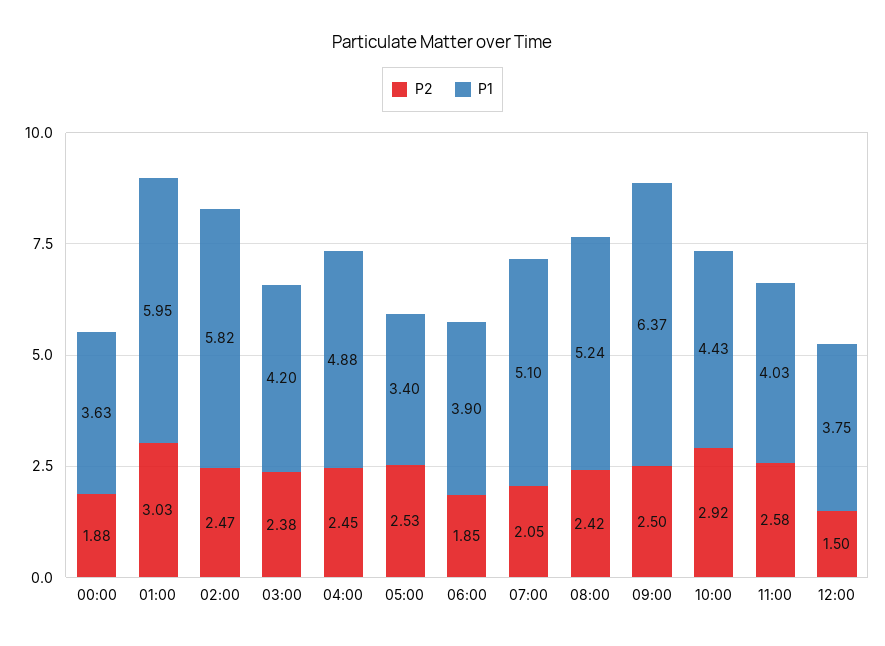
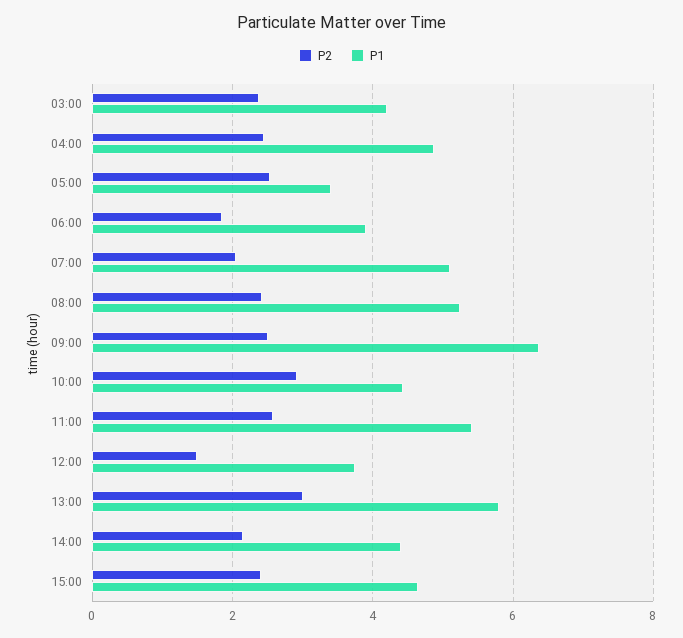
P2, 00:00: 1.88 -> none
P1, 00:00: 3.63 -> none
P2, 01:00: 3.03 -> none
P1, 01:00: 5.95 -> none
P2, 02:00: 2.47 -> none
P1, 02:00: 5.82 -> none
P1, 11:00: 4.03 -> 5.4
P2, 13:00: none -> 3
P1, 13:00: none -> 5.8
P2, 14:00: none -> 2.2
P1, 14:00: none -> 4.4
P2, 15:00: none -> 2.4
P1, 15:00: none -> 4.6

